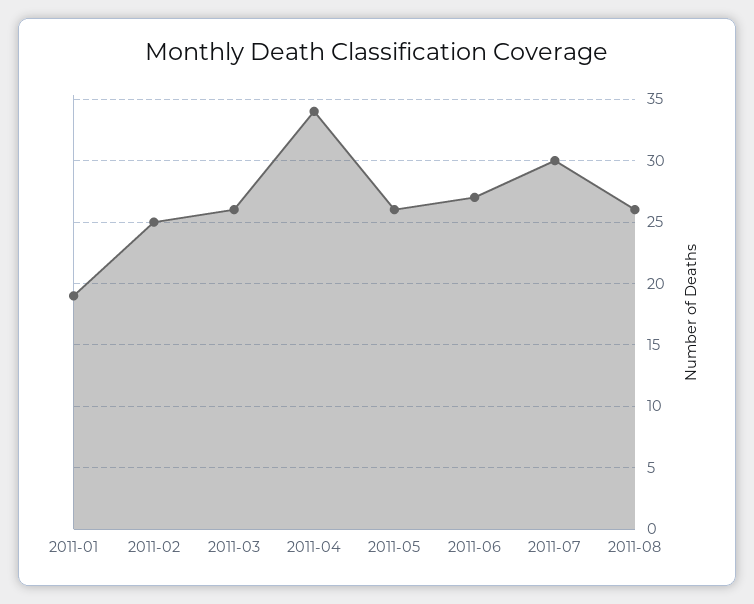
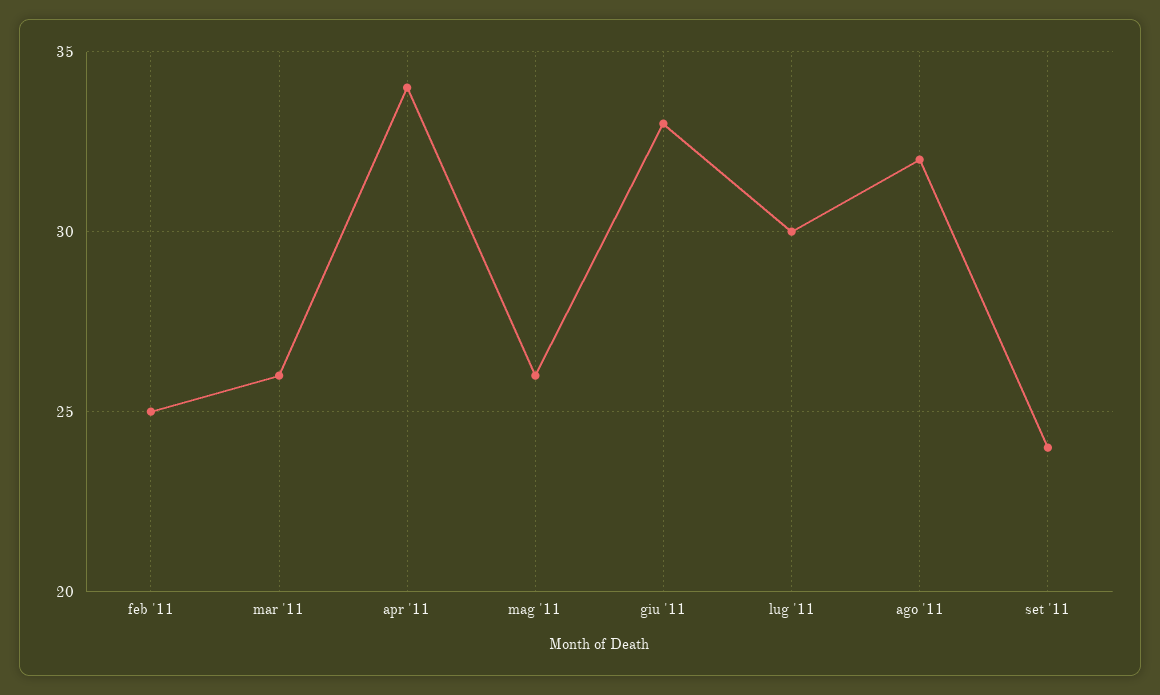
2011-01: 19 -> none
2011-06: 27 -> 33
2011-08: 26 -> 32
set '11: none -> 24

